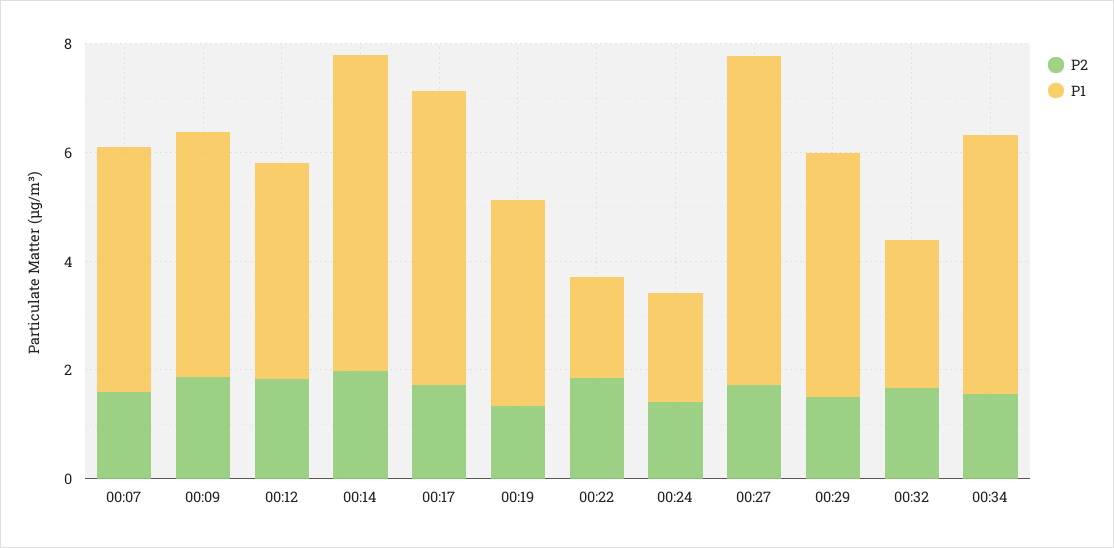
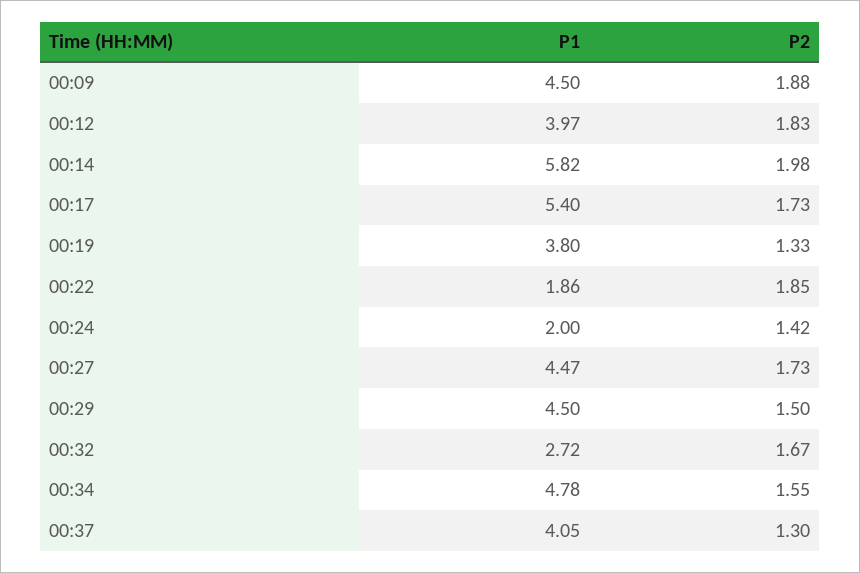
P2, 00:07: 1.5 -> none
P1, 00:07: 4.5 -> none
P1, 00:27: 6 -> 4.47
P1, 00:37: none -> 4.05
P2, 00:37: none -> 1.3

